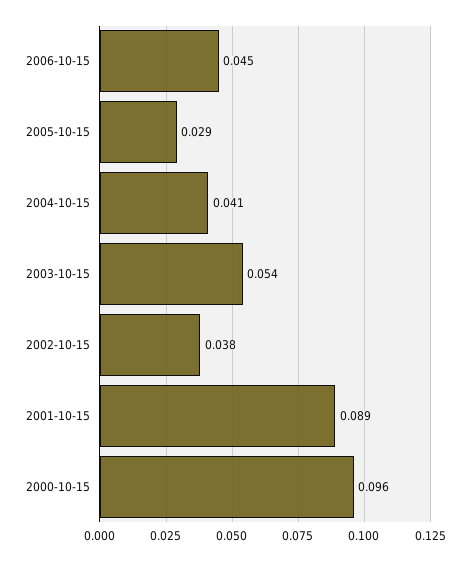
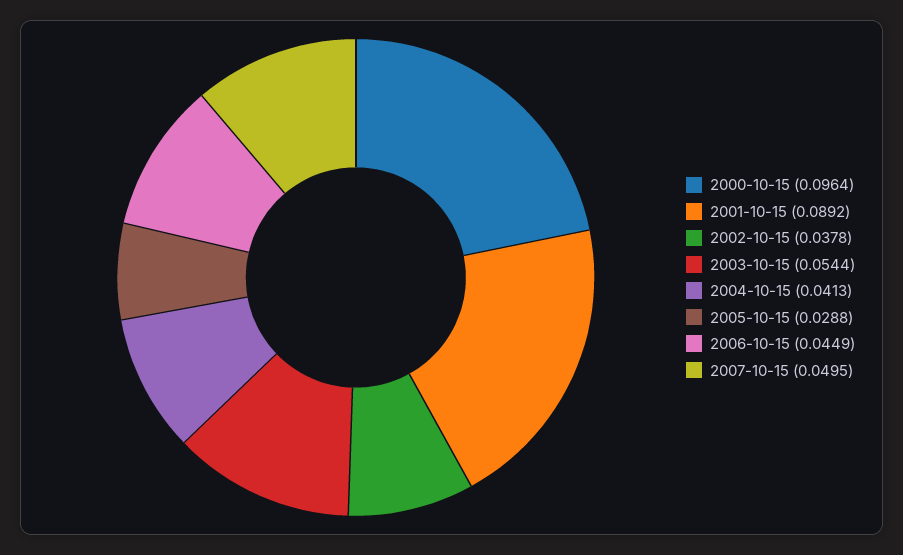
2007-10-15: none -> 0.0495

